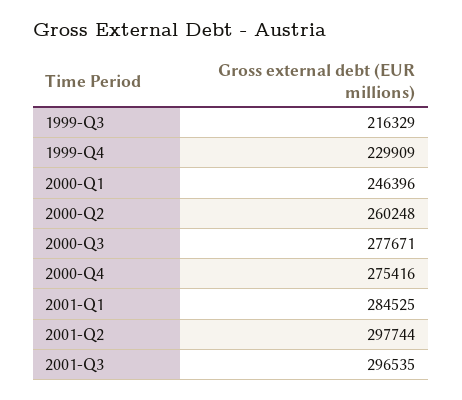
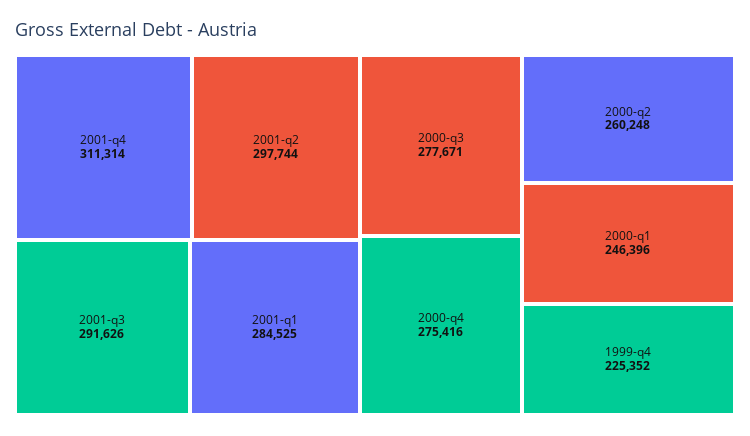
1999-Q3: 216329 -> none
1999-Q4: 229909 -> 225352
2001-Q3: 296535 -> 291626
2001-q4: none -> 311314

